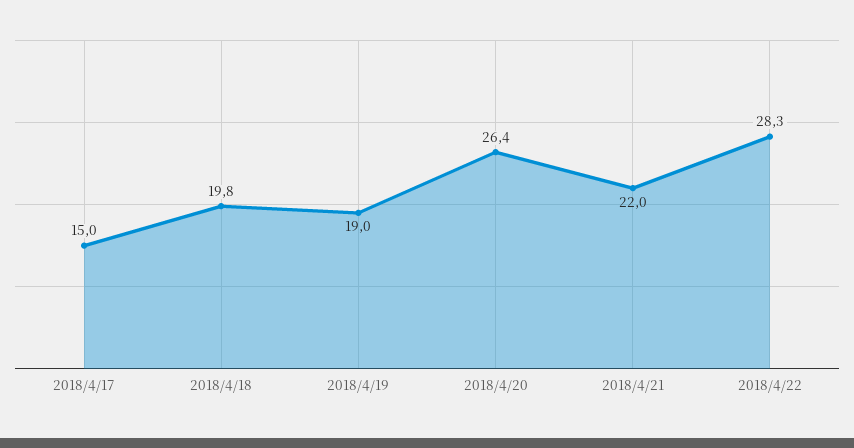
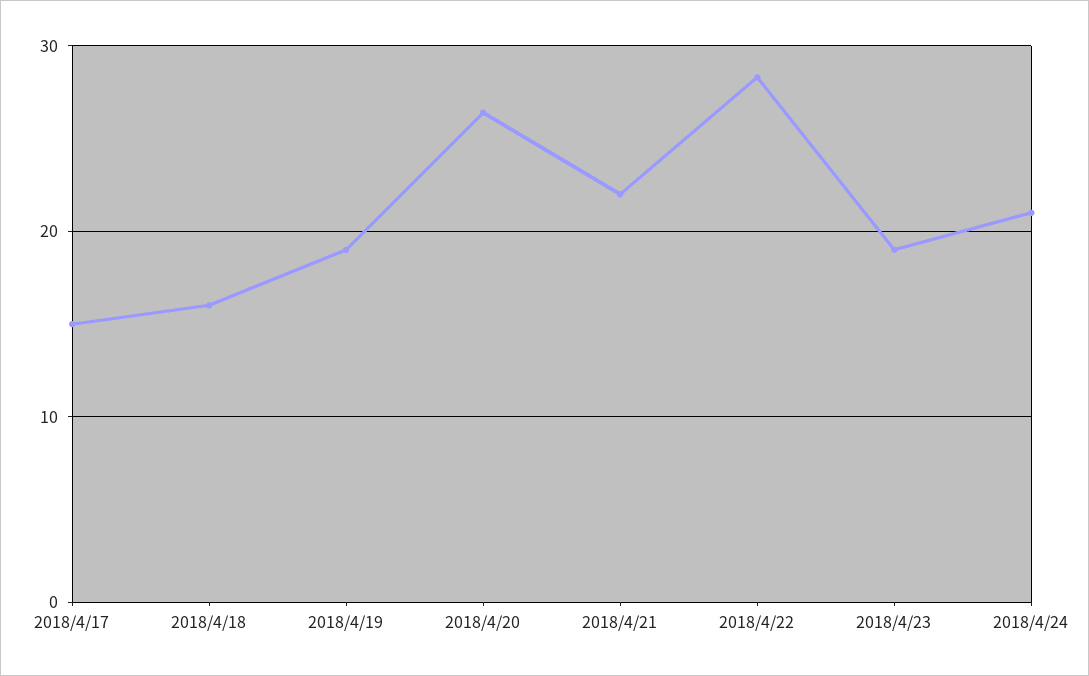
2018/4/18: 19.8 -> 16
2018/4/23: none -> 19
2018/4/24: none -> 21

